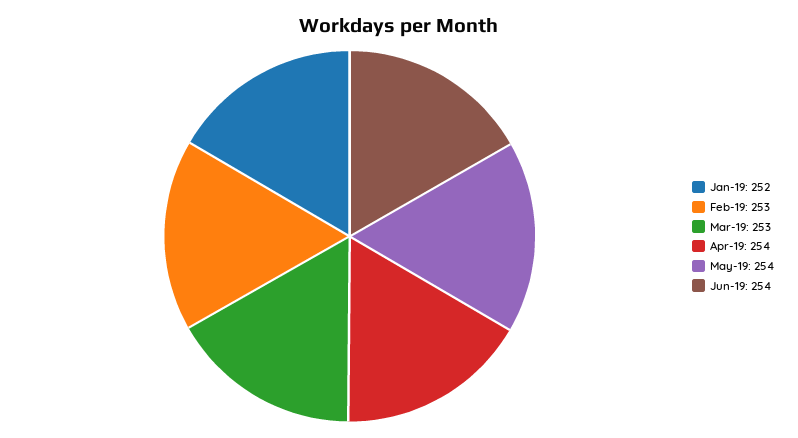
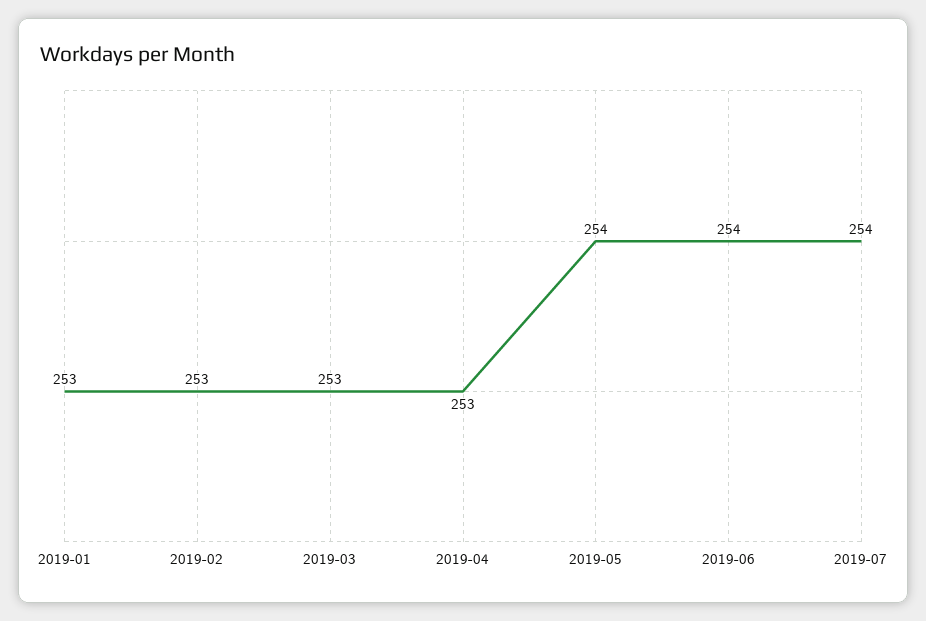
Jan-19: 252 -> 253
Apr-19: 254 -> 253
2019-07: none -> 254

